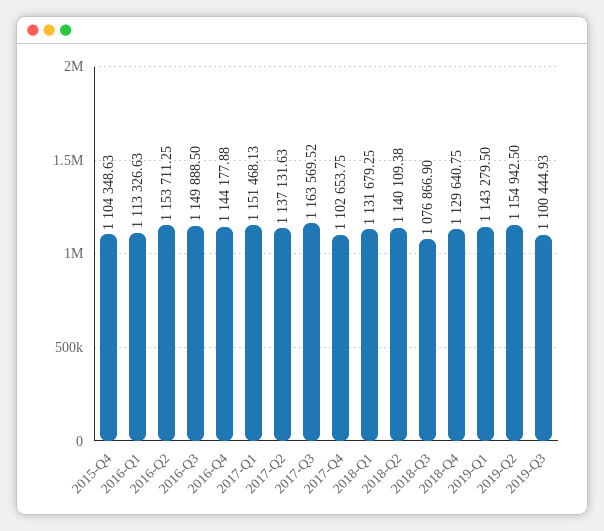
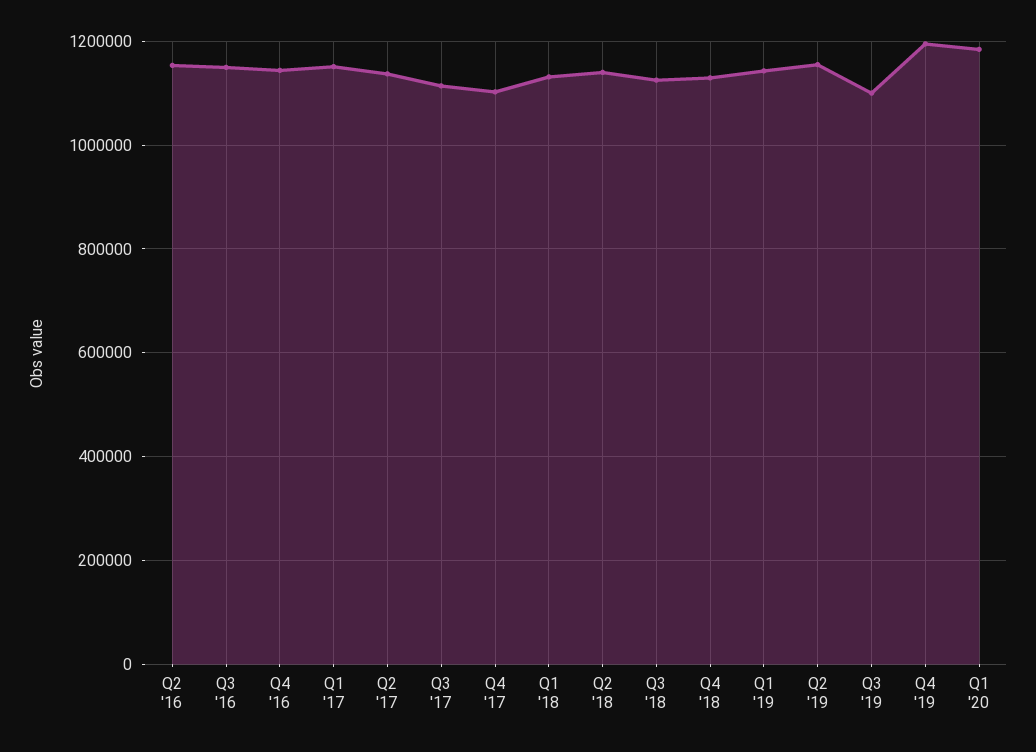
2015-Q4: 1104348.63 -> none
2016-Q1: 1113326.63 -> none
2017-Q3: 1163569.52 -> 1120000
2018-Q3: 1076866.9 -> 1120000
Q4 '19: none -> 1200000
Q1 '20: none -> 1180000

